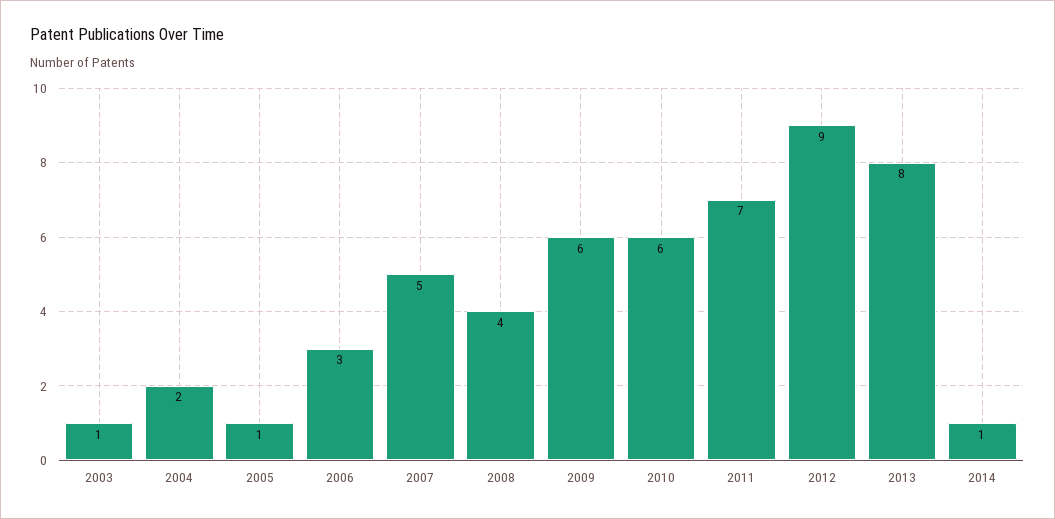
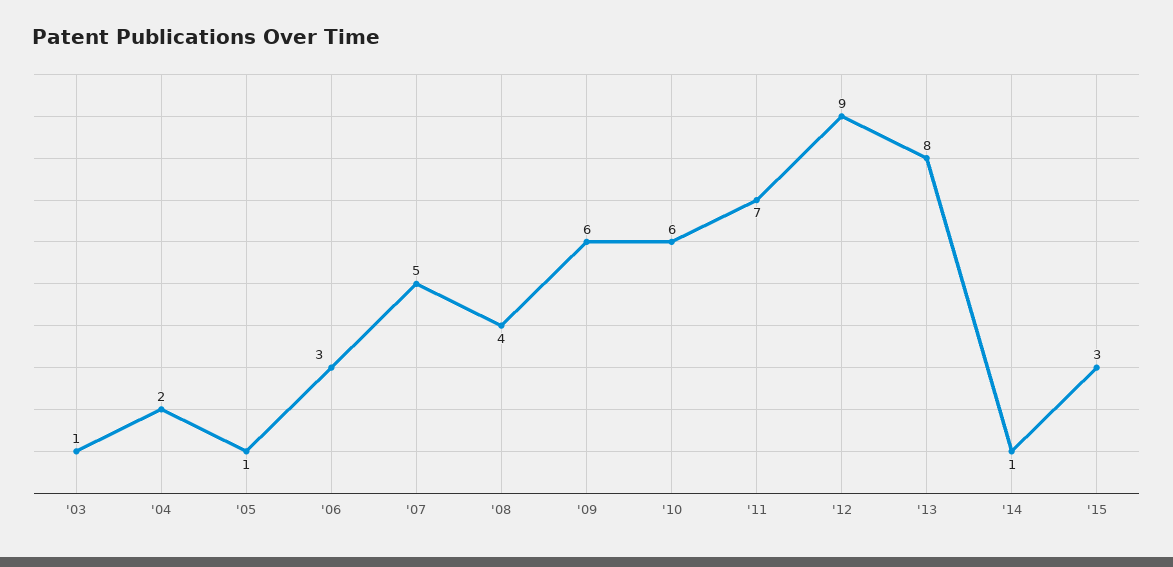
'15: none -> 3

